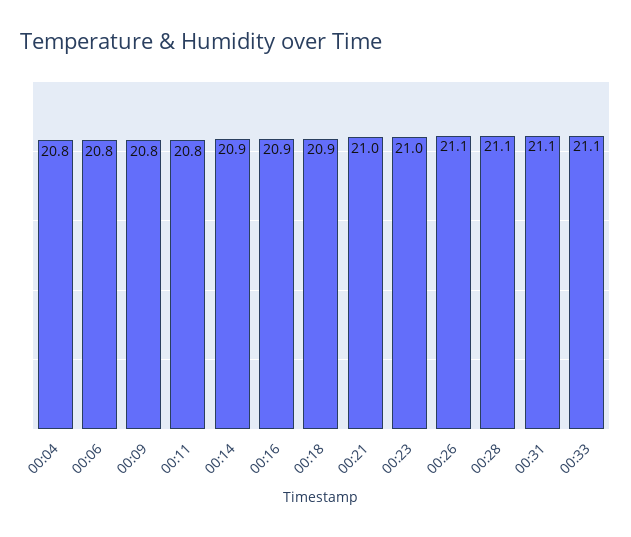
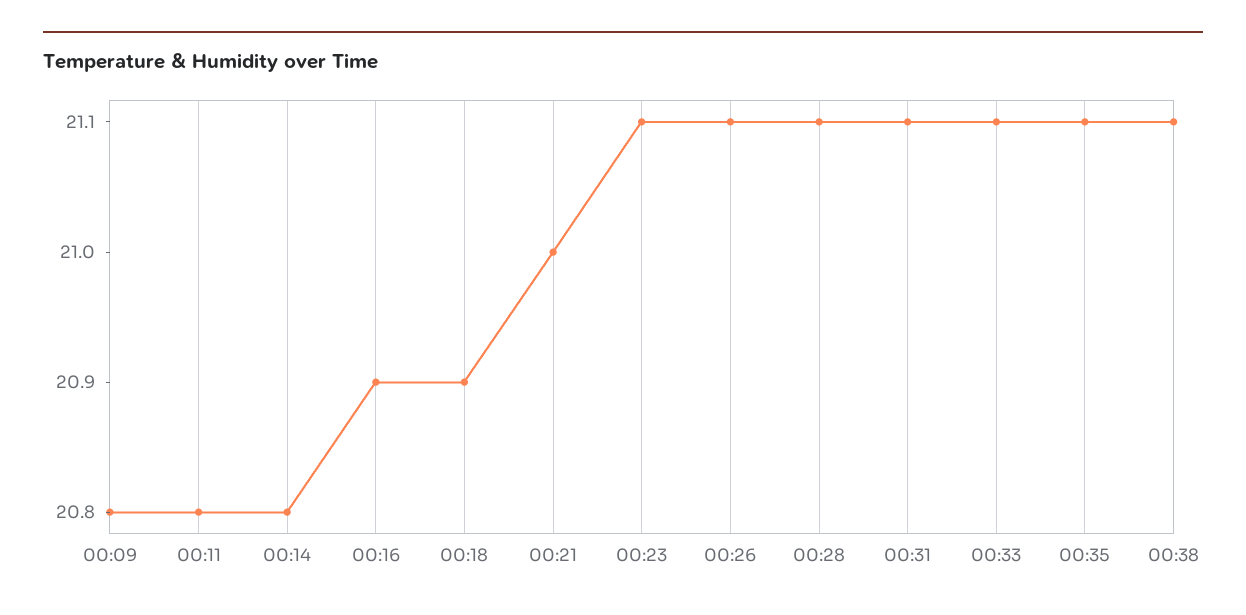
00:04: 20.8 -> none
00:06: 20.8 -> none
00:14: 20.9 -> 20.8
00:23: 21 -> 21.1
00:35: none -> 21.1
00:38: none -> 21.1

